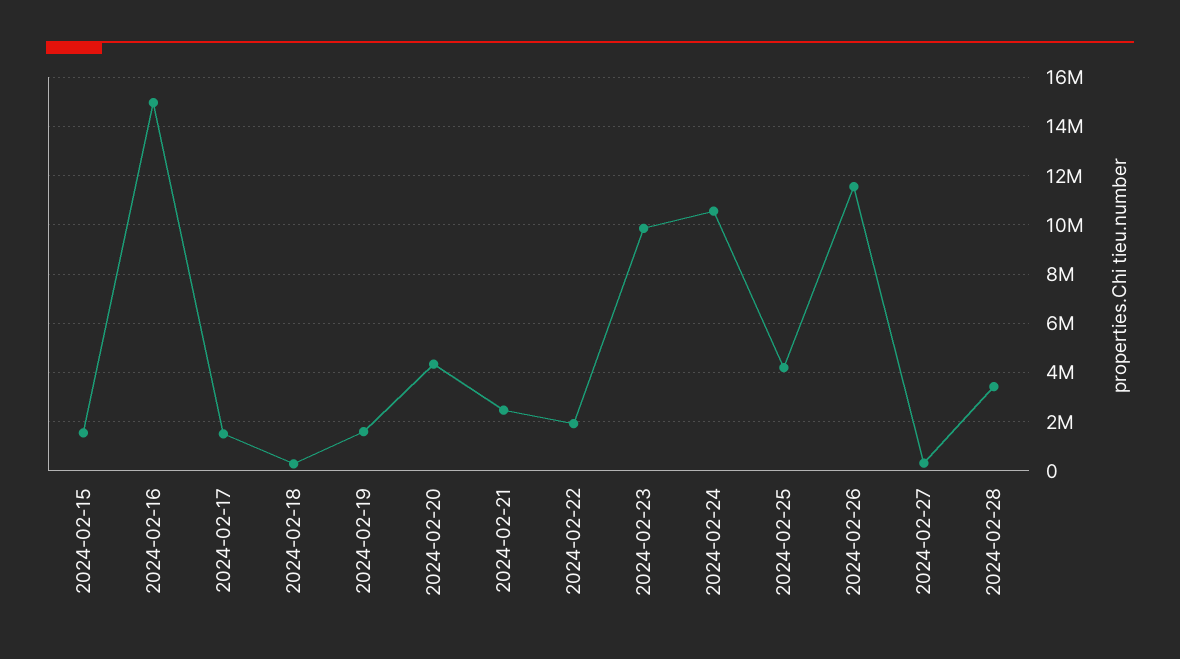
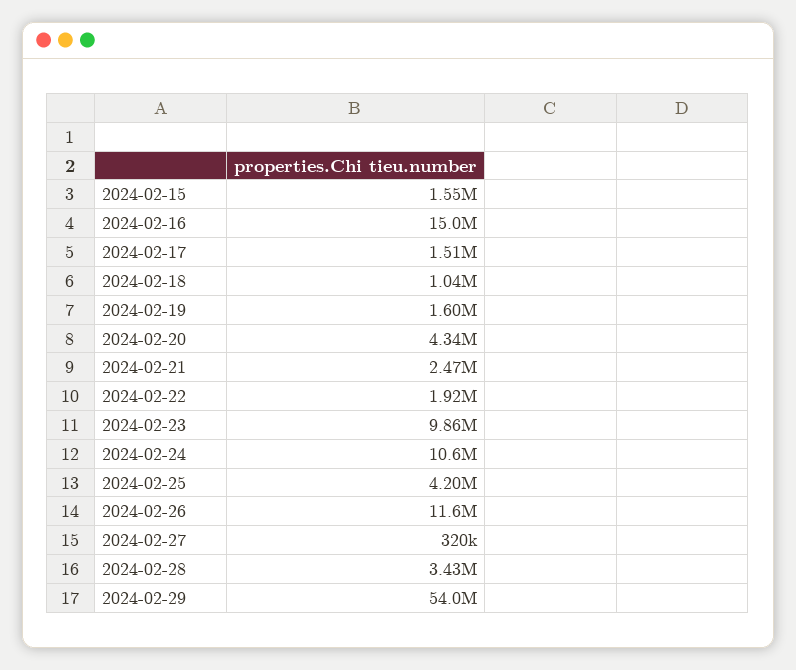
2024-02-18: 250000 -> 1040000
2024-02-29: none -> 54000000

